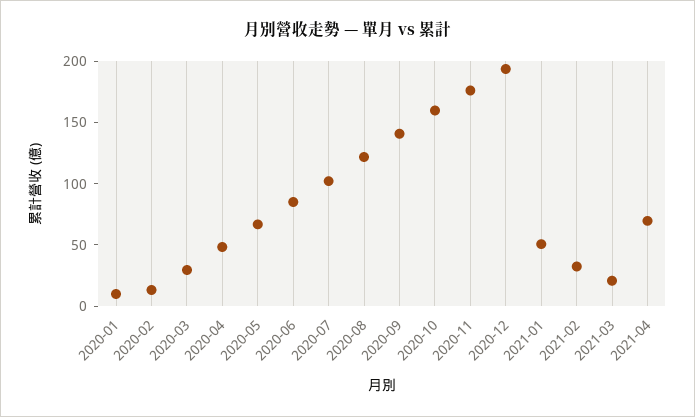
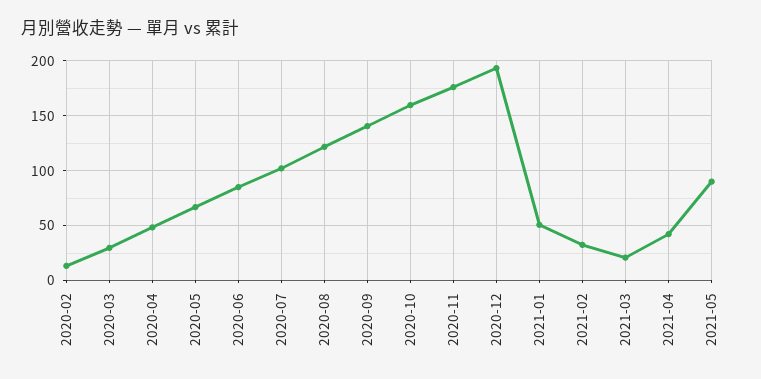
2020-01: 10 -> none
2021-04: 70 -> 40
2021-05: none -> 90

